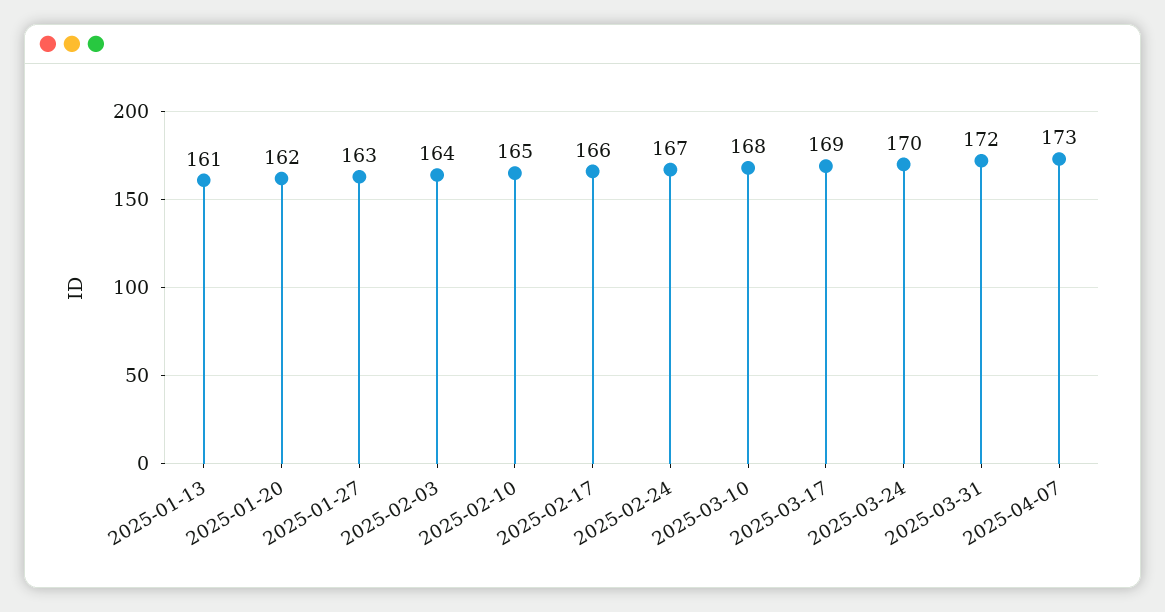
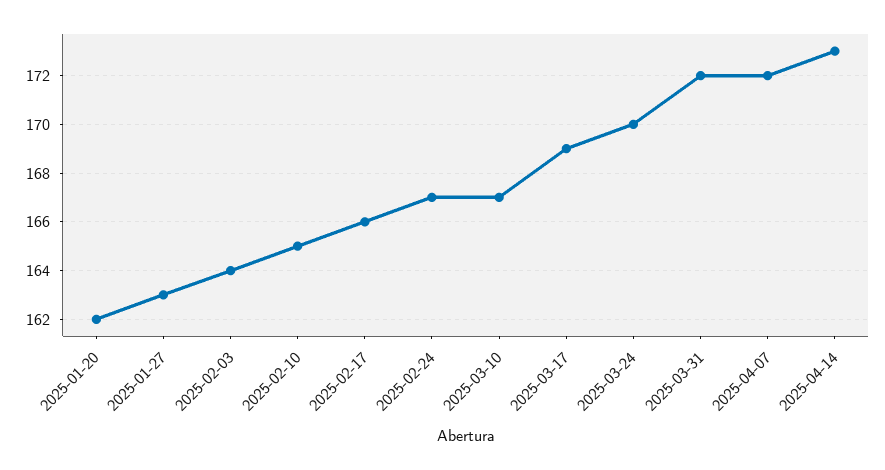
2025-01-13: 161 -> none
2025-03-10: 168 -> 167
2025-04-07: 173 -> 172
2025-04-14: none -> 173

